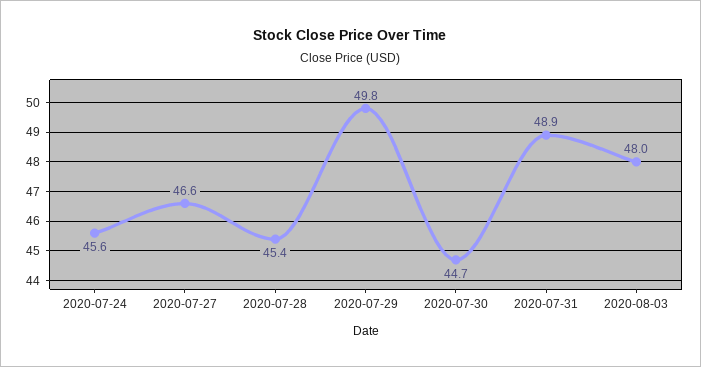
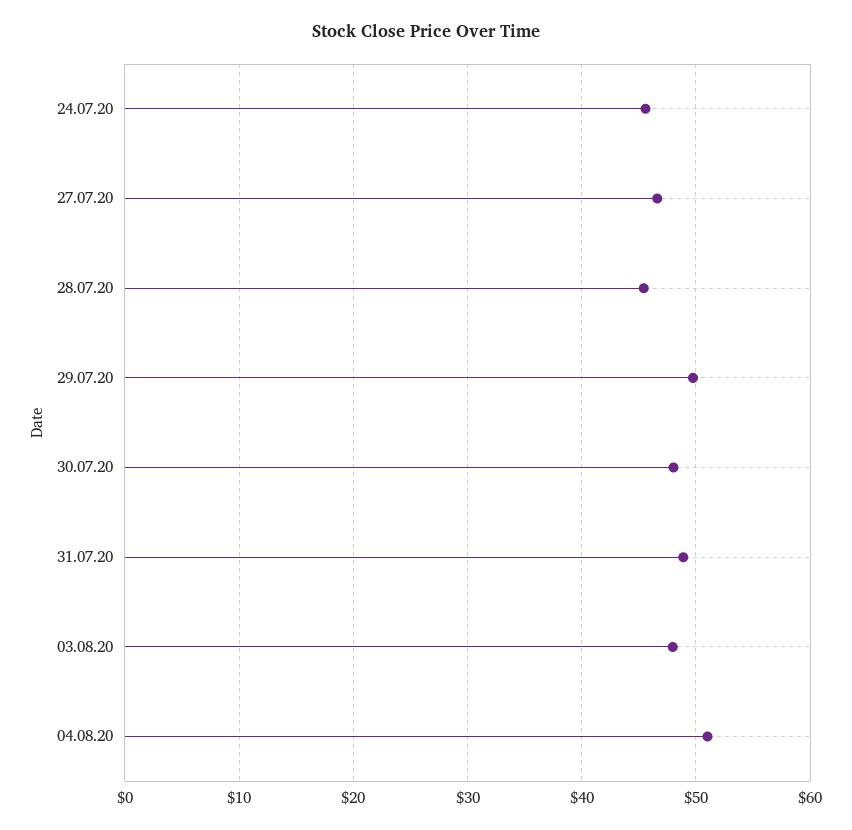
2020-07-30: 44.7 -> 48
04.08.20: none -> 51

